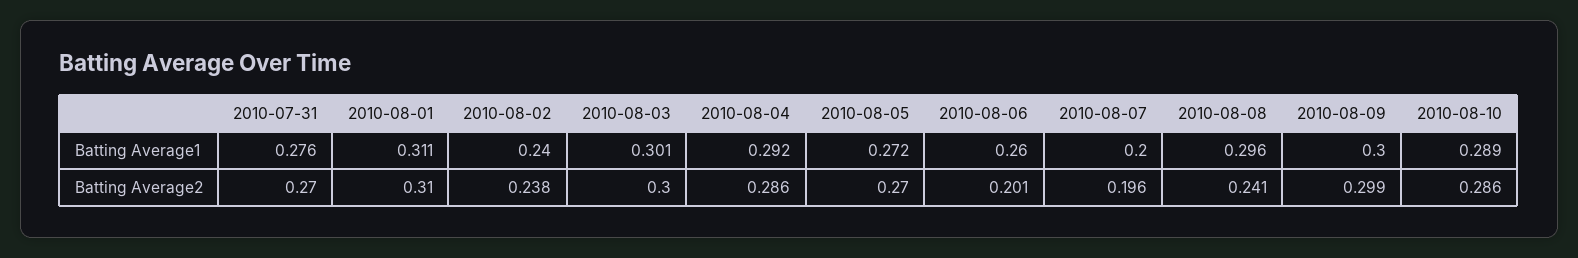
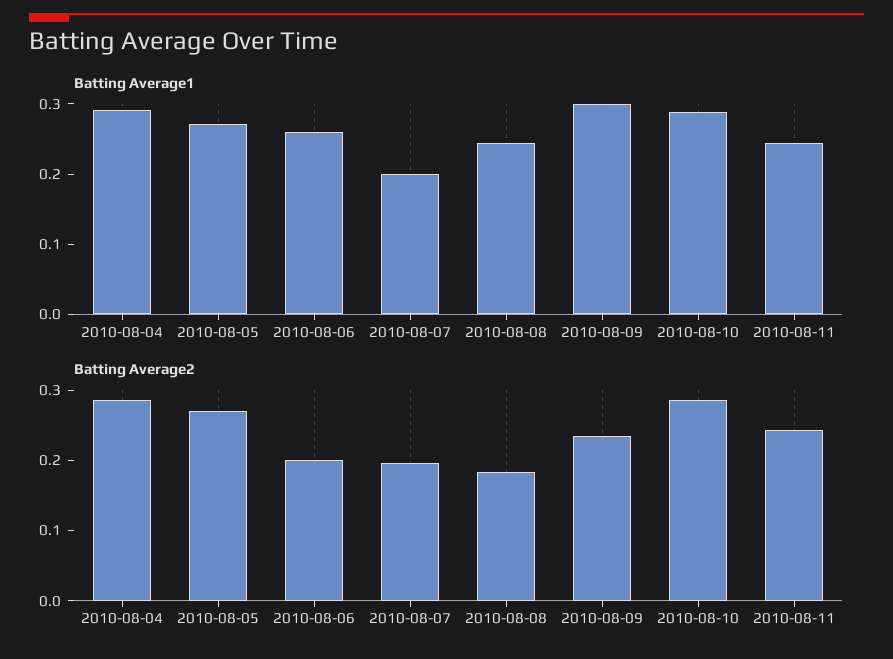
Batting Average1, 2010-07-31: 0.276 -> none
Batting Average1, 2010-08-01: 0.311 -> none
Batting Average1, 2010-08-02: 0.24 -> none
Batting Average1, 2010-08-03: 0.301 -> none
Batting Average1, 2010-08-08: 0.296 -> 0.24
Batting Average2, 2010-07-31: 0.27 -> none
Batting Average2, 2010-08-01: 0.31 -> none
Batting Average2, 2010-08-02: 0.238 -> none
Batting Average2, 2010-08-03: 0.3 -> none
Batting Average2, 2010-08-08: 0.241 -> 0.18
Batting Average2, 2010-08-09: 0.299 -> 0.24
Batting Average1, 2010-08-11: none -> 0.24
Batting Average2, 2010-08-11: none -> 0.24

